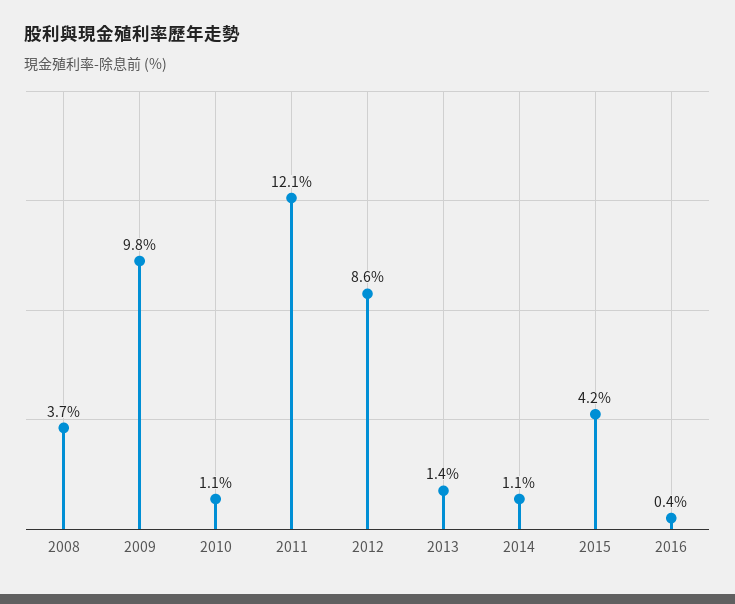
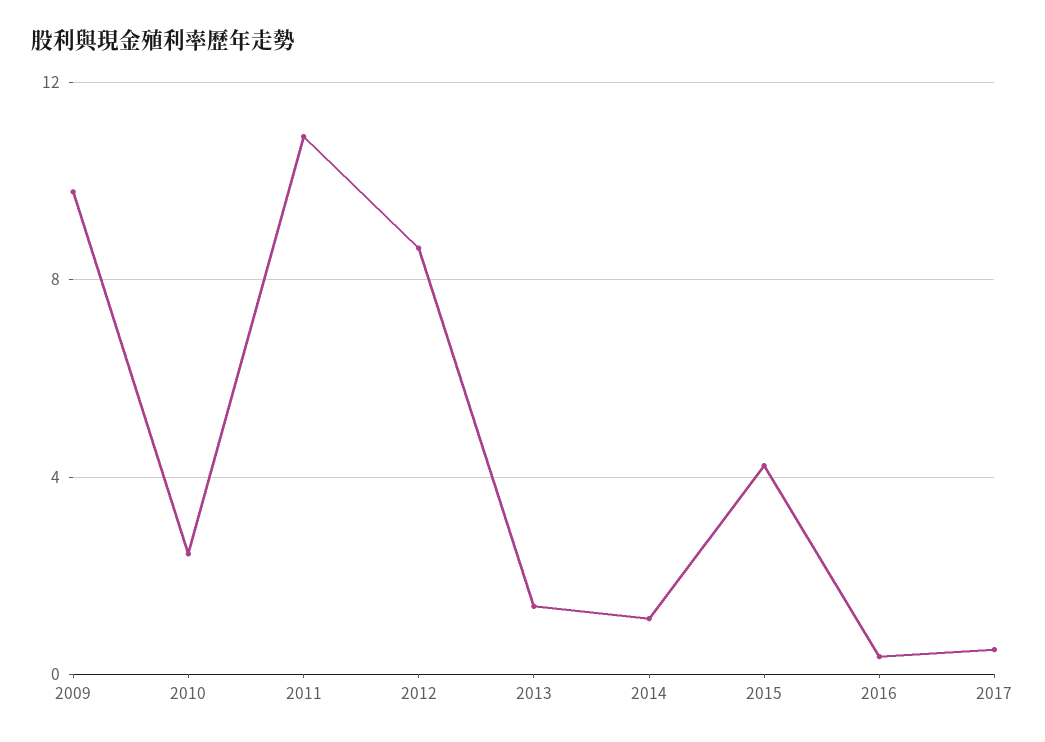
2008: 3.7 -> none
2010: 1.1 -> 2.5
2011: 12.1 -> 11
2017: none -> 0.5

